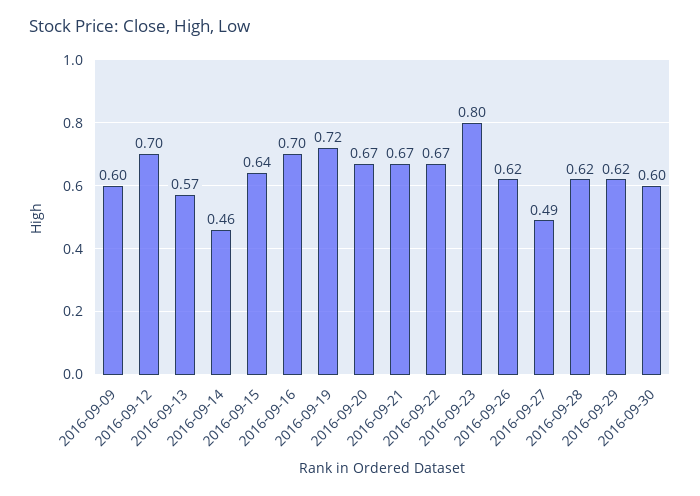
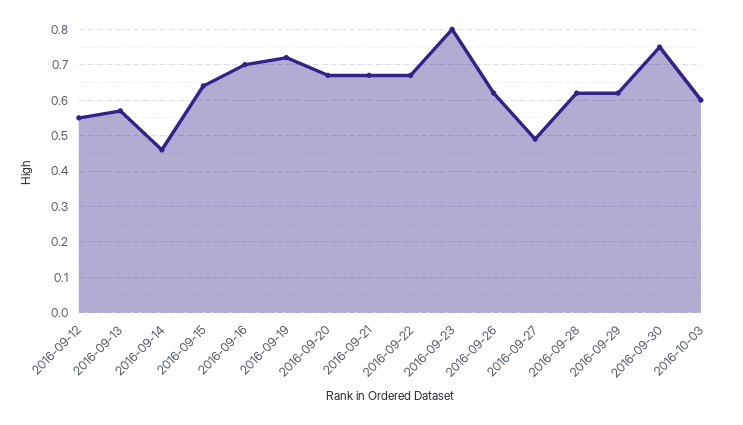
2016-09-09: 0.6 -> none
2016-09-12: 0.7 -> 0.55
2016-09-30: 0.6 -> 0.75
2016-10-03: none -> 0.6

